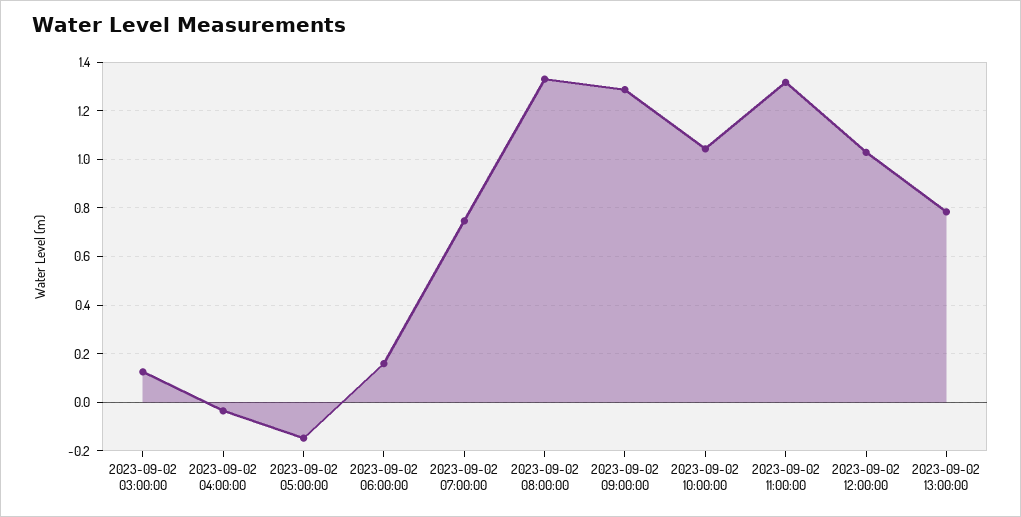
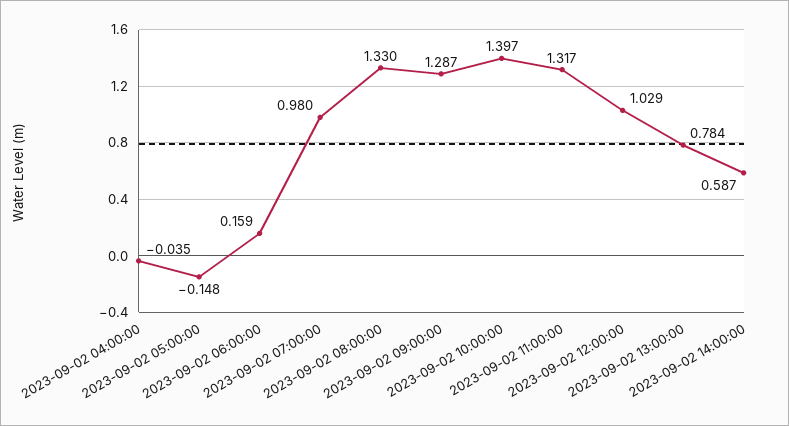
2023-09-02 03:00:00: 0.125 -> none
2023-09-02 07:00:00: 0.75 -> 0.98
2023-09-02 10:00:00: 1.05 -> 1.397
2023-09-02 14:00:00: none -> 0.587

